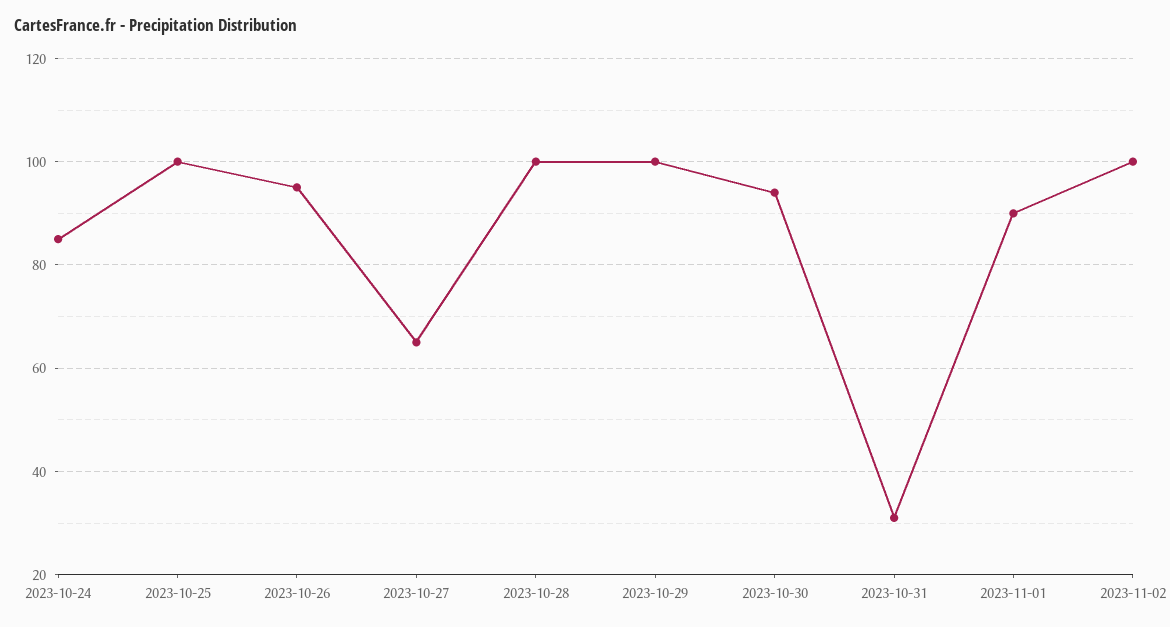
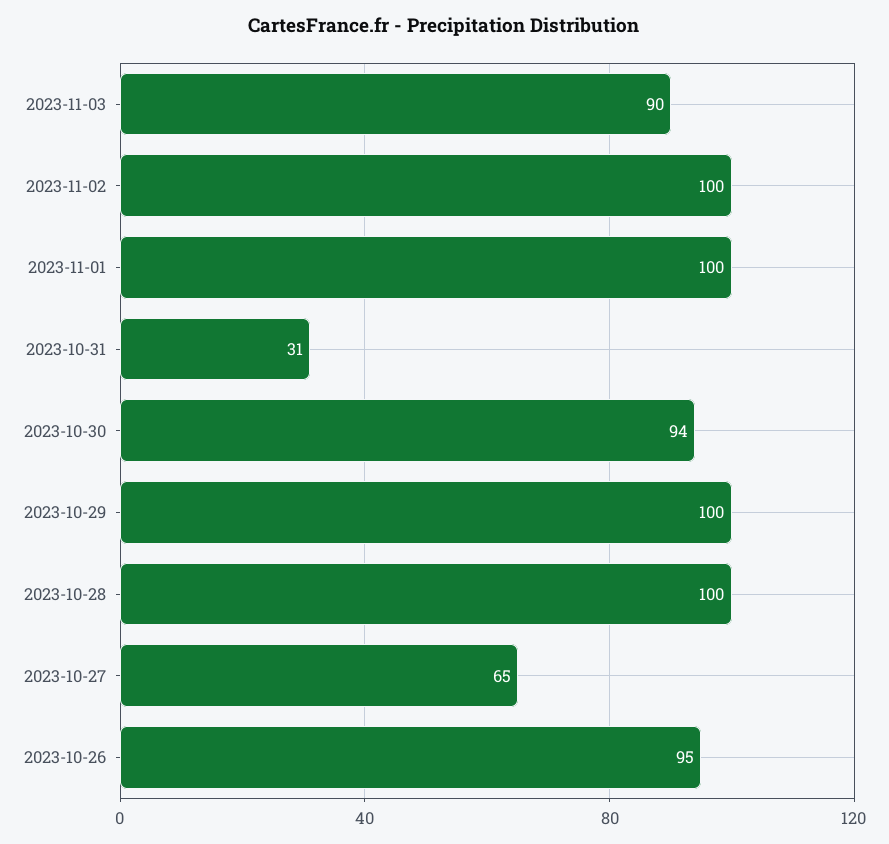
2023-10-24: 85 -> none
2023-10-25: 100 -> none
2023-11-01: 90 -> 100
2023-11-03: none -> 90

